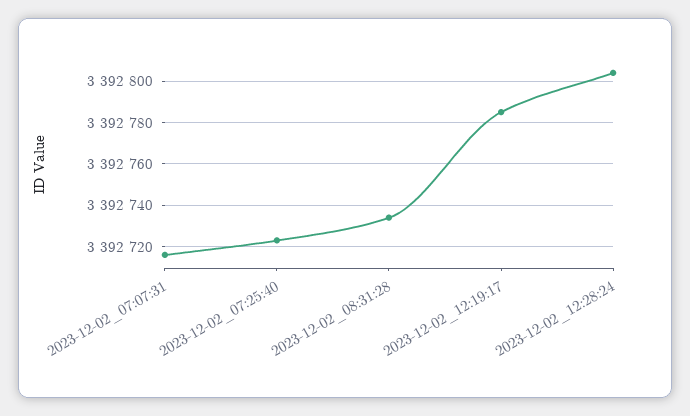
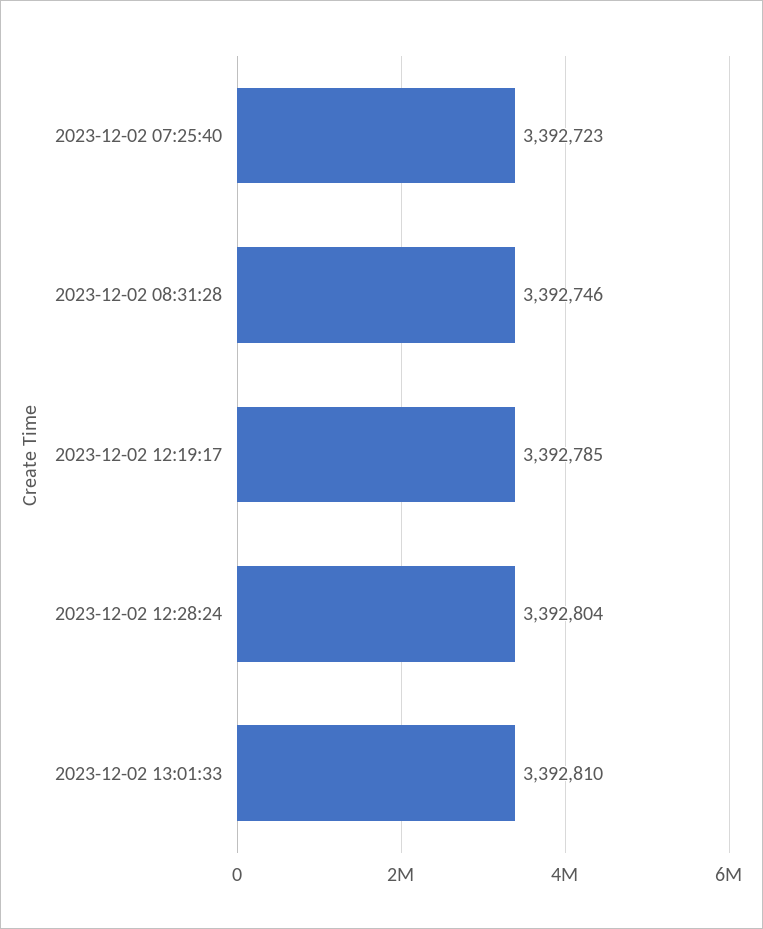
2023-12-02_07:07:31: 3392715 -> none
2023-12-02_08:31:28: 3392735 -> 3392746
2023-12-02 13:01:33: none -> 3392810

